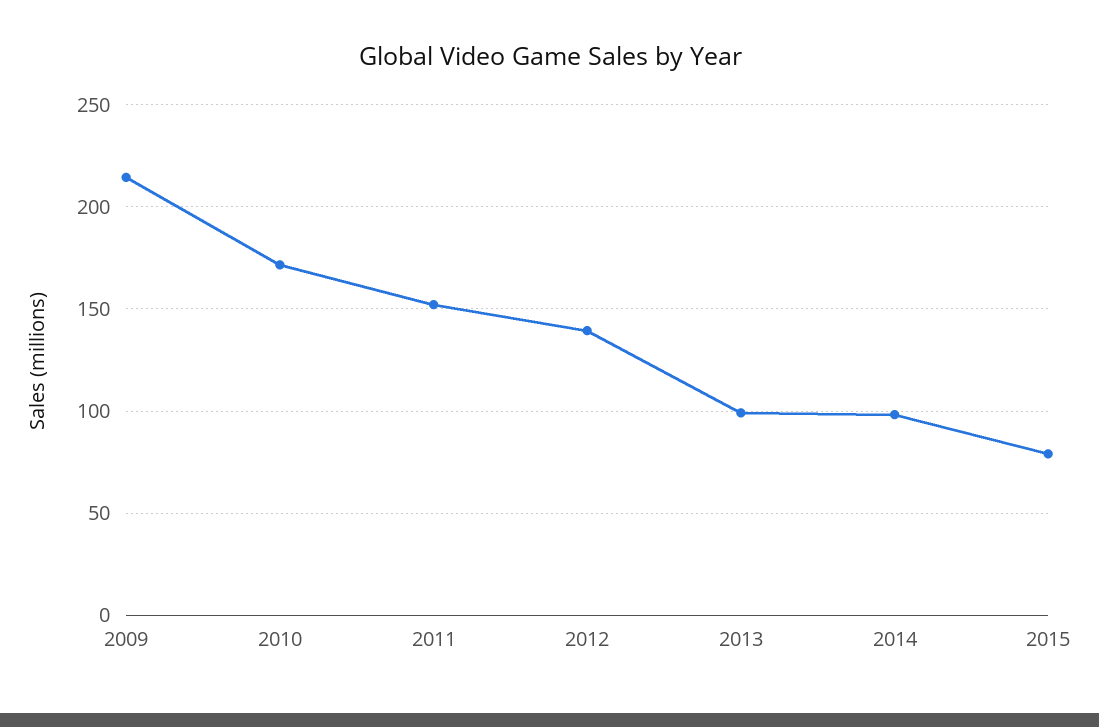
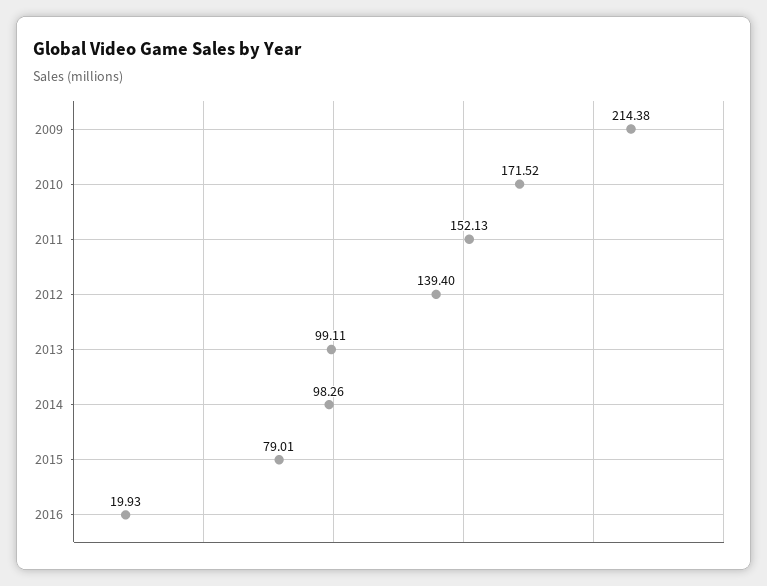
2016: none -> 19.93

